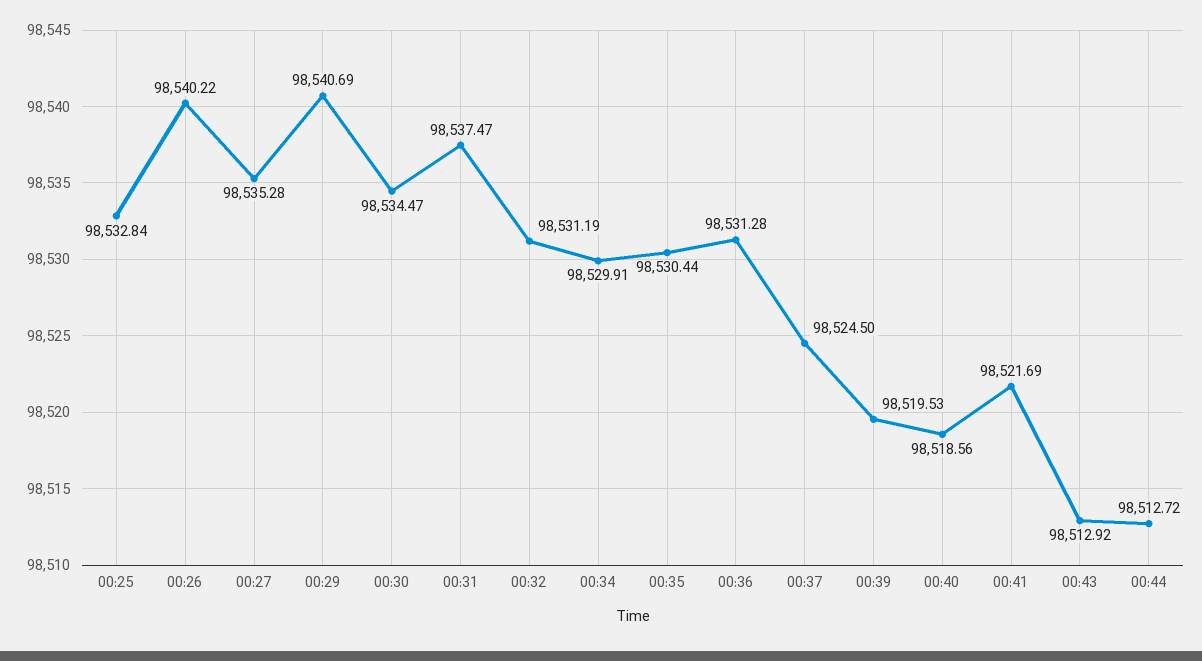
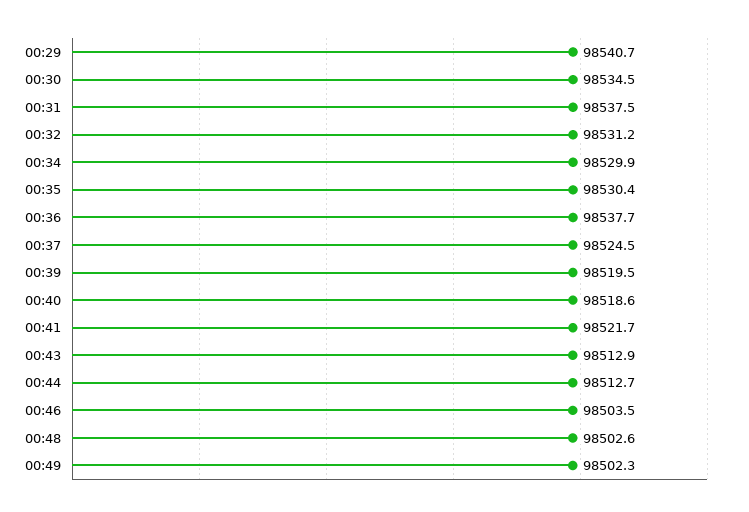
00:25: 98532.84 -> none
00:26: 98540.22 -> none
00:27: 98535.28 -> none
00:36: 98531.28 -> 98537.7
00:46: none -> 98503.5
00:48: none -> 98502.6
00:49: none -> 98502.3

